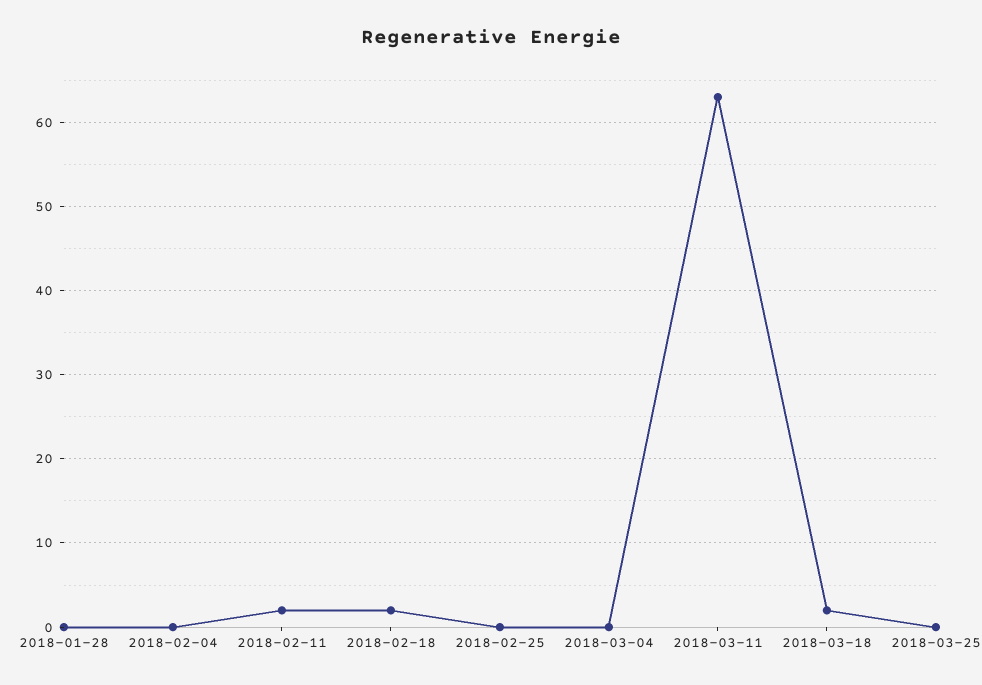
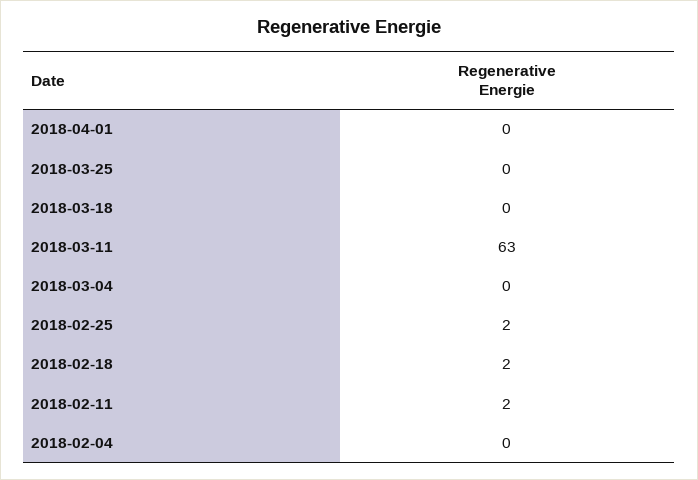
2018-01-28: 0 -> none
2018-02-25: 0 -> 2
2018-03-18: 2 -> 0
2018-04-01: none -> 0

